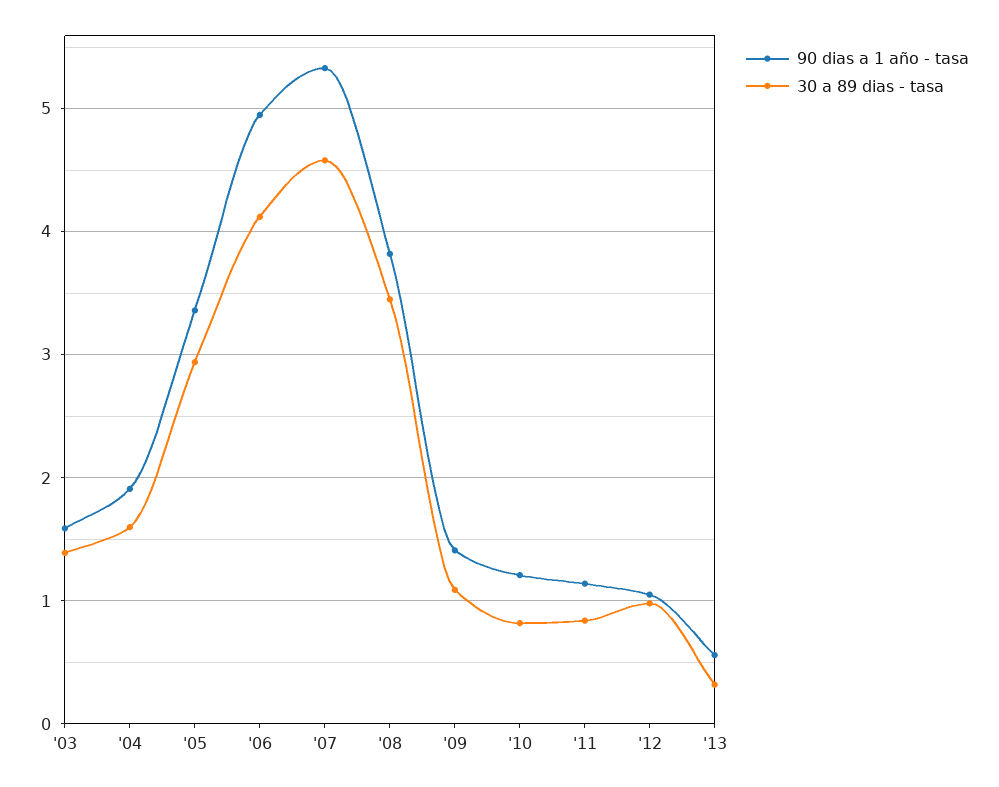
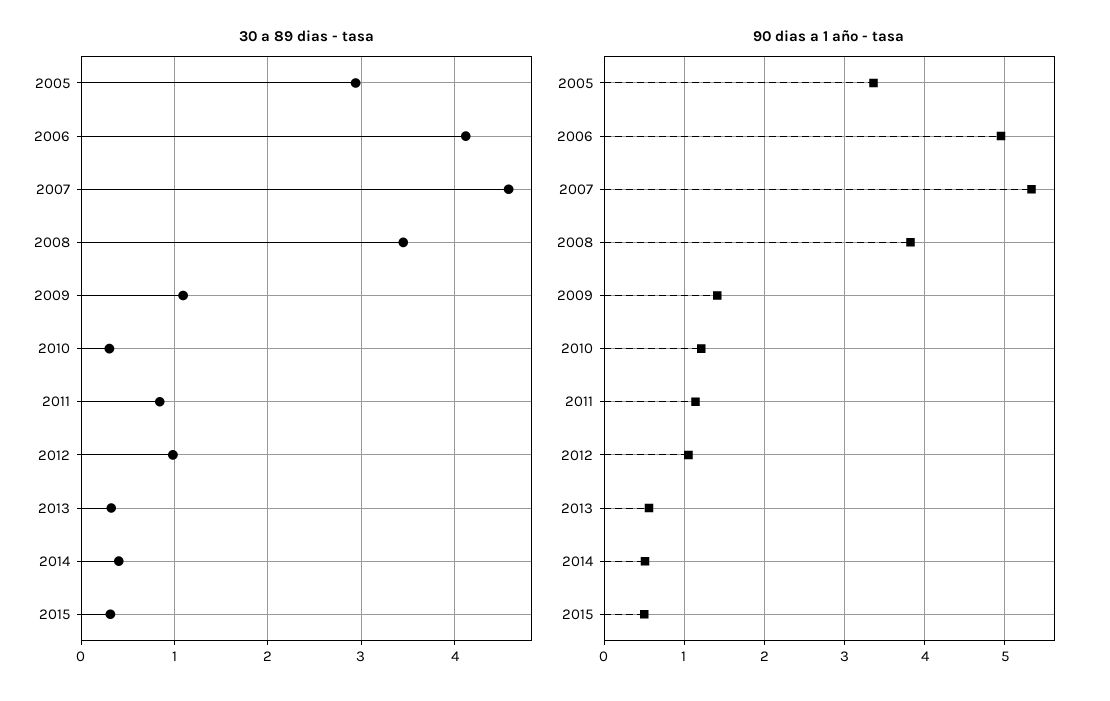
90 dias a 1 año - tasa, '03: 1.6 -> none
30 a 89 dias - tasa, '03: 1.4 -> none
90 dias a 1 año - tasa, '04: 1.9 -> none
30 a 89 dias - tasa, '04: 1.6 -> none
30 a 89 dias - tasa, '10: 0.8 -> 0.3
30 a 89 dias - tasa, 2014: none -> 0.4
30 a 89 dias - tasa, 2015: none -> 0.3
90 dias a 1 año - tasa, 2014: none -> 0.5
90 dias a 1 año - tasa, 2015: none -> 0.5

